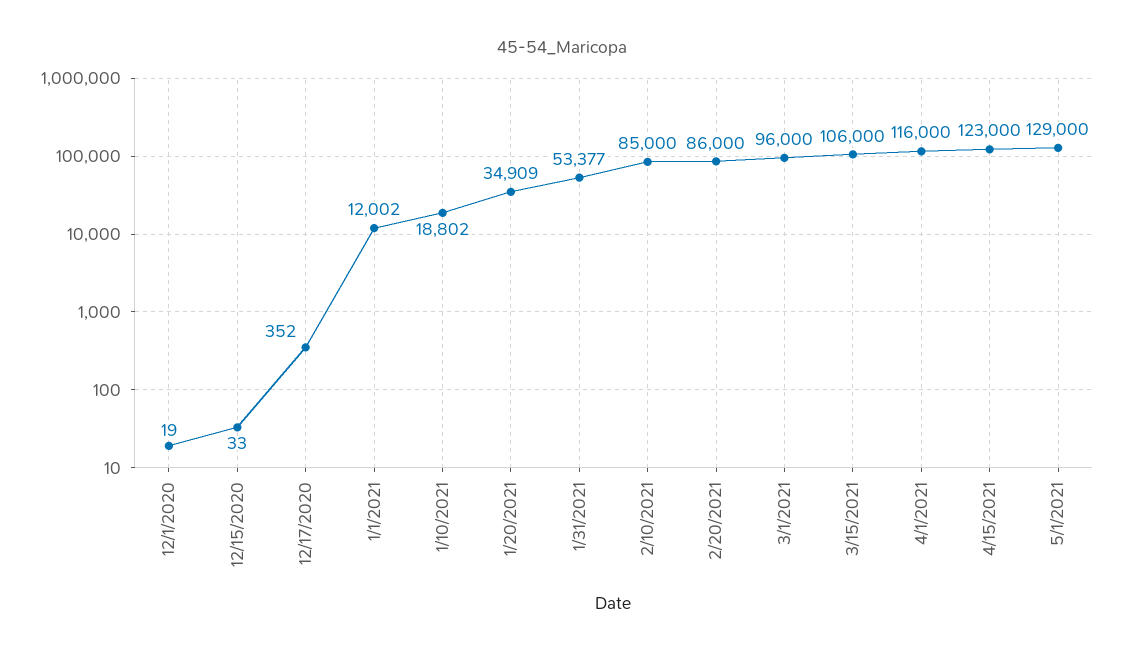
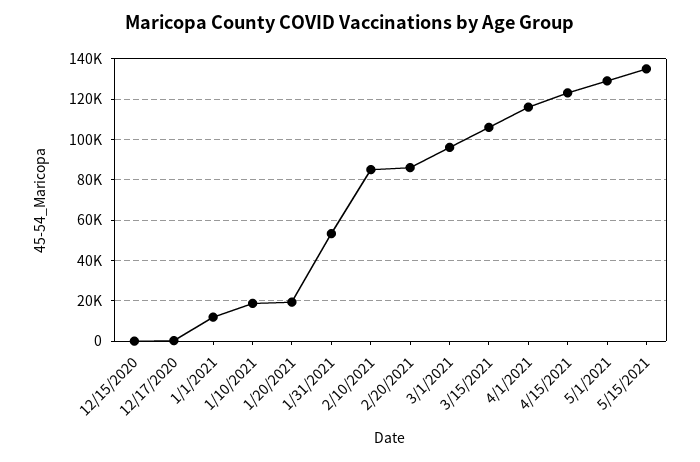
12/1/2020: 19 -> none
1/20/2021: 34909 -> 20000
5/15/2021: none -> 135000

